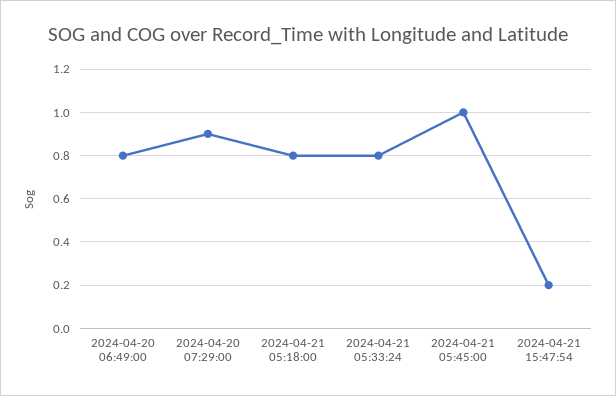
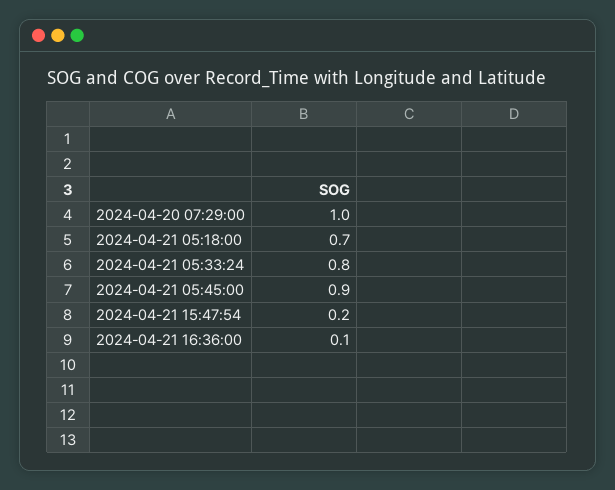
2024-04-20 06:49:00: 0.8 -> none
2024-04-20 07:29:00: 0.9 -> 1
2024-04-21 05:18:00: 0.8 -> 0.7
2024-04-21 05:45:00: 1 -> 0.9
2024-04-21 16:36:00: none -> 0.1

